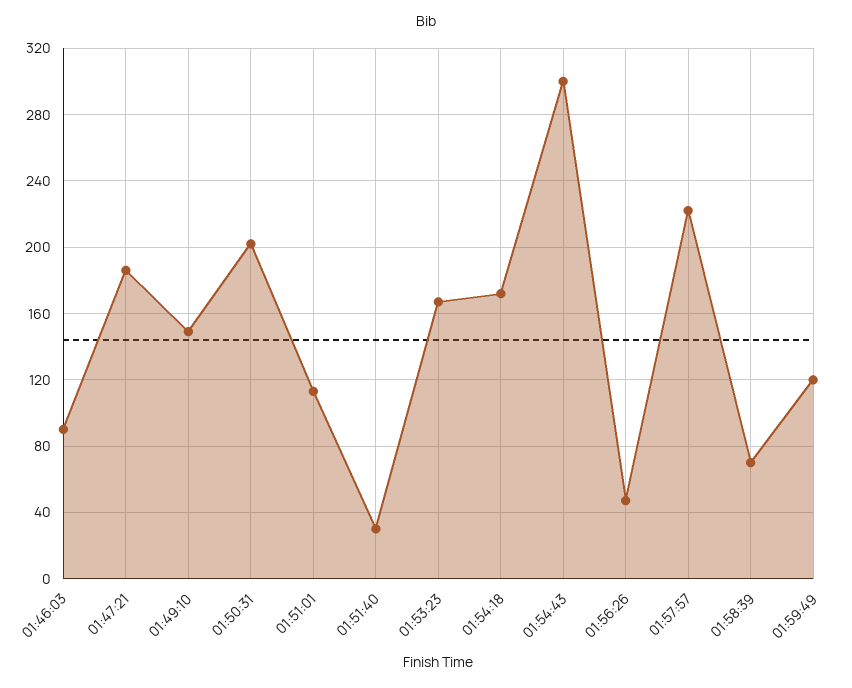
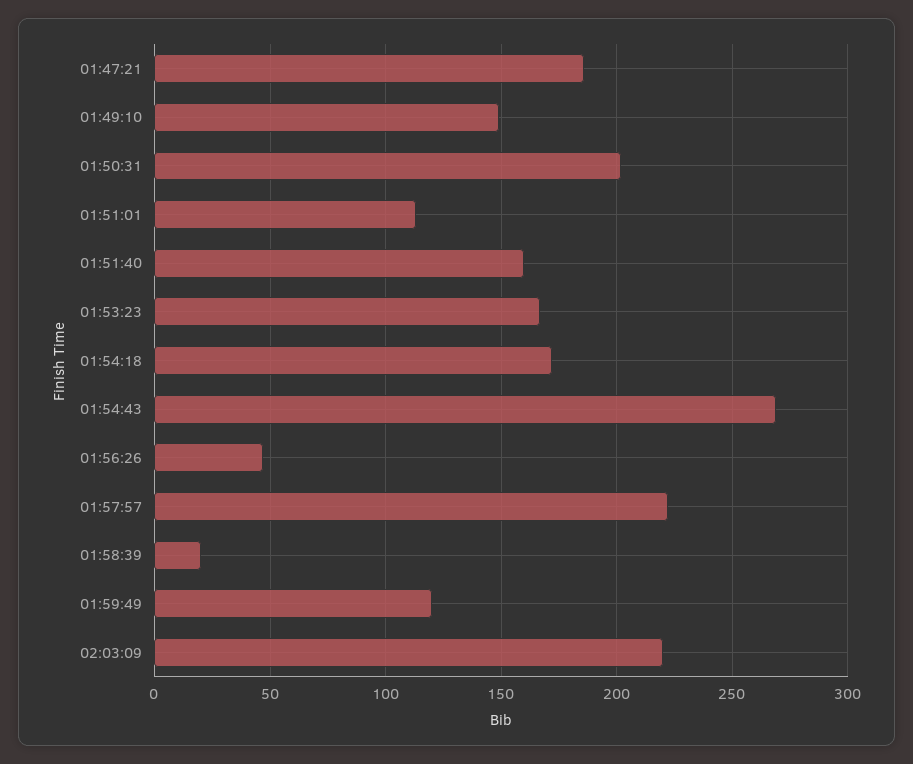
01:46:03: 90 -> none
01:51:40: 30 -> 160
01:54:43: 300 -> 270
01:58:39: 70 -> 20
02:03:09: none -> 220

